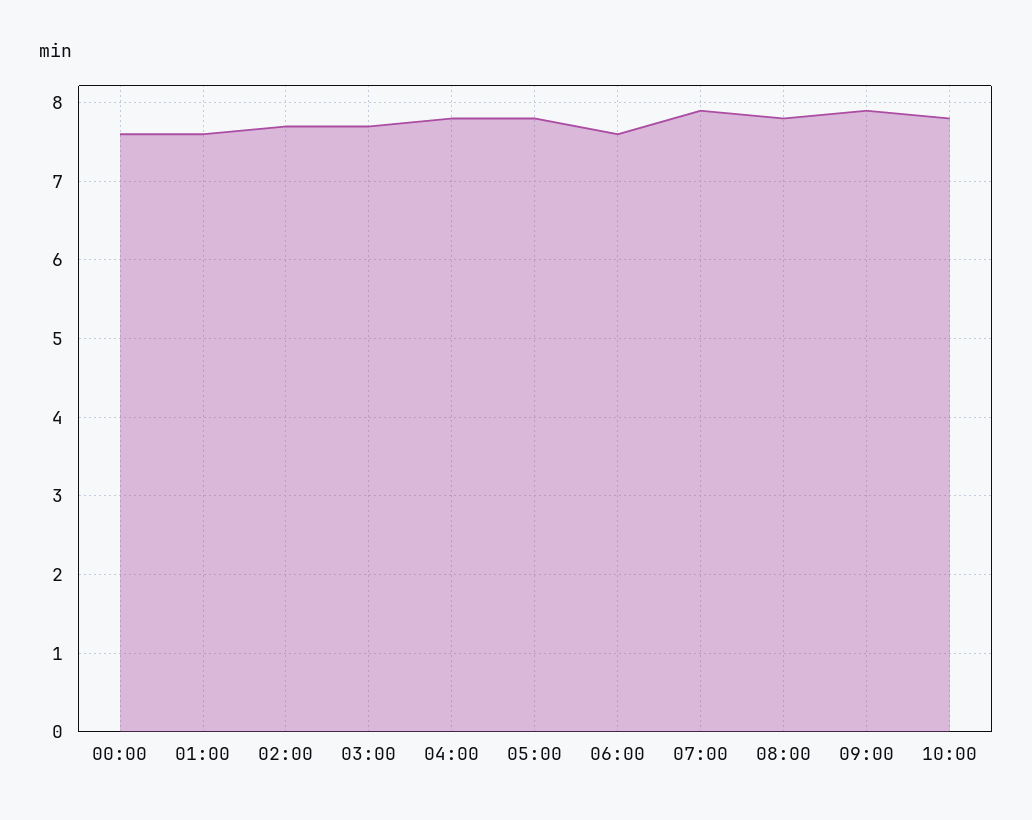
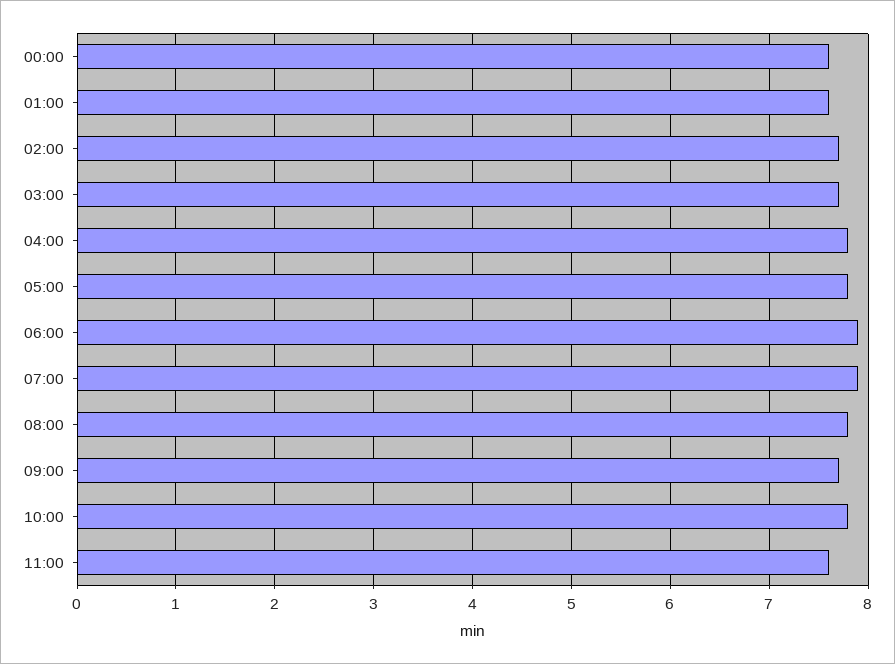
06:00: 7.6 -> 7.9
09:00: 7.9 -> 7.7
11:00: none -> 7.6

